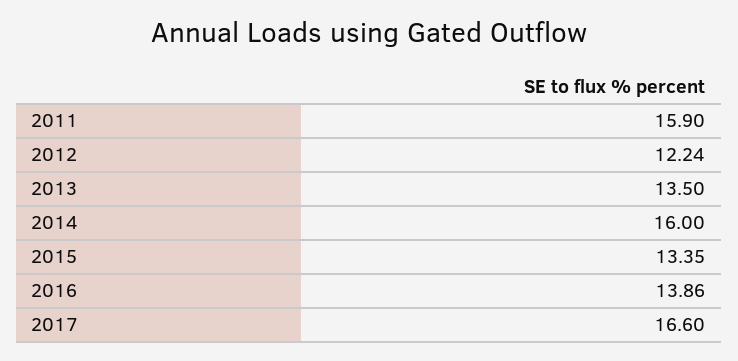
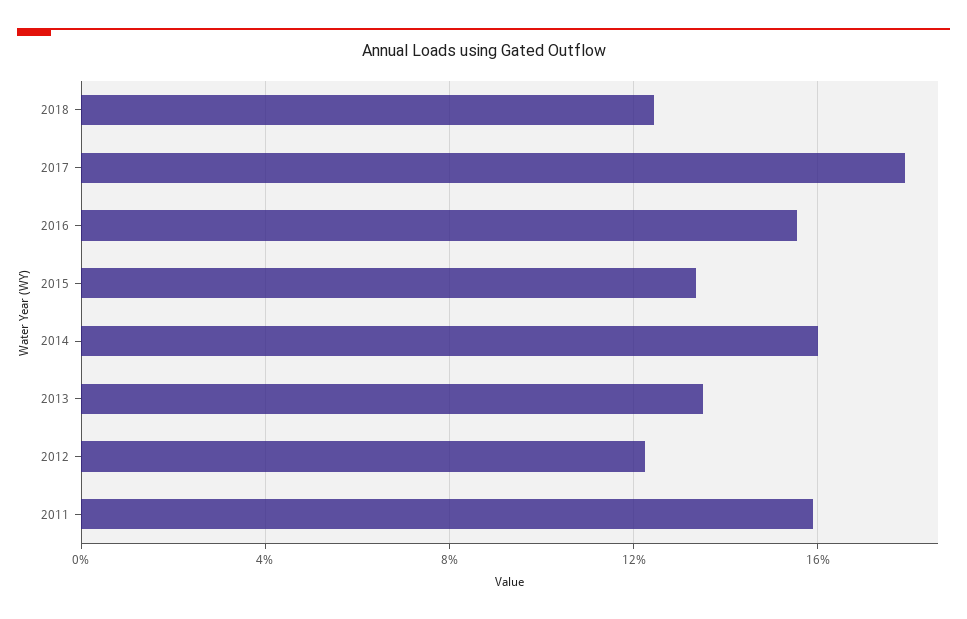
2016: 13.86 -> 15.5
2017: 16.6 -> 18
2018: none -> 12.5

